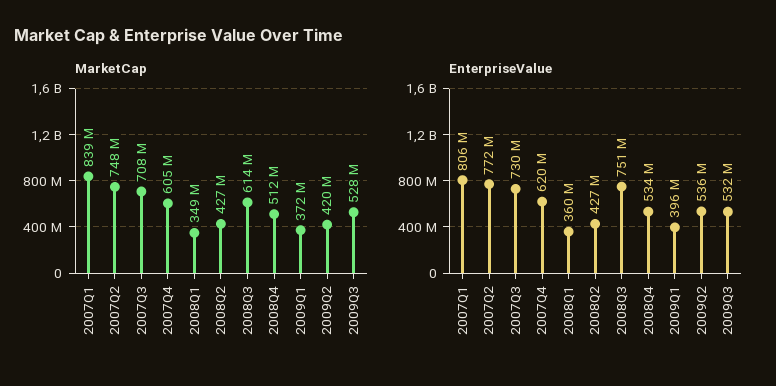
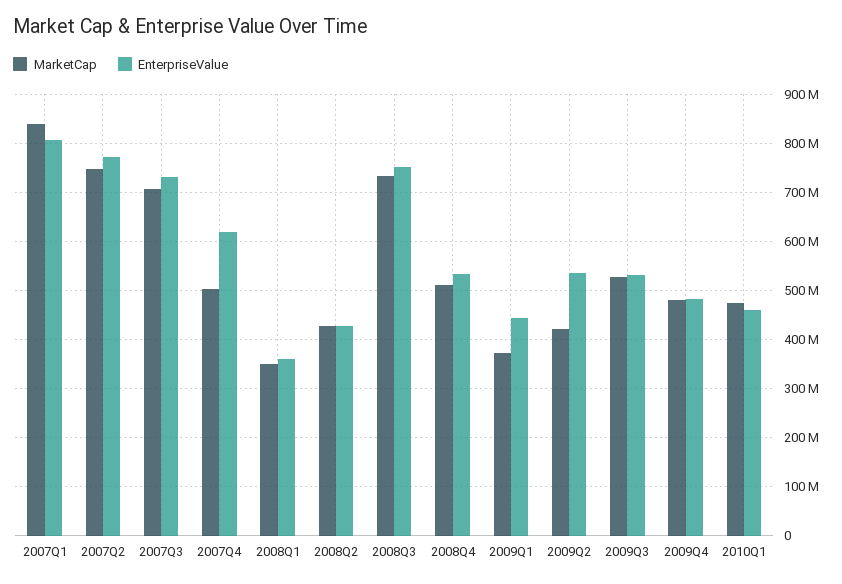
MarketCap, 2007Q4: 605000000 -> 500000000
MarketCap, 2008Q3: 614000000 -> 740000000
EnterpriseValue, 2009Q1: 396000000 -> 440000000
MarketCap, 2009Q4: none -> 480000000
EnterpriseValue, 2009Q4: none -> 480000000
MarketCap, 2010Q1: none -> 480000000
EnterpriseValue, 2010Q1: none -> 460000000

